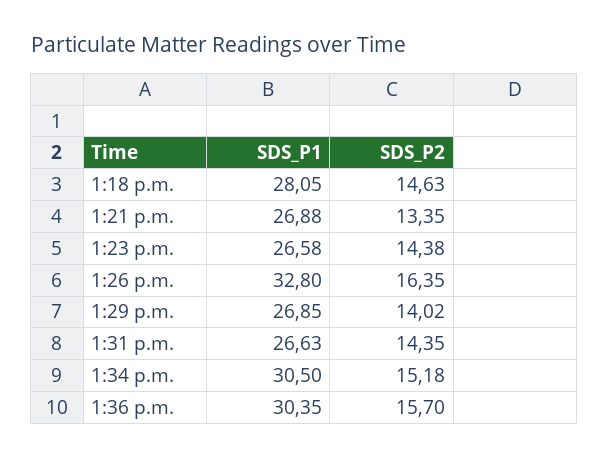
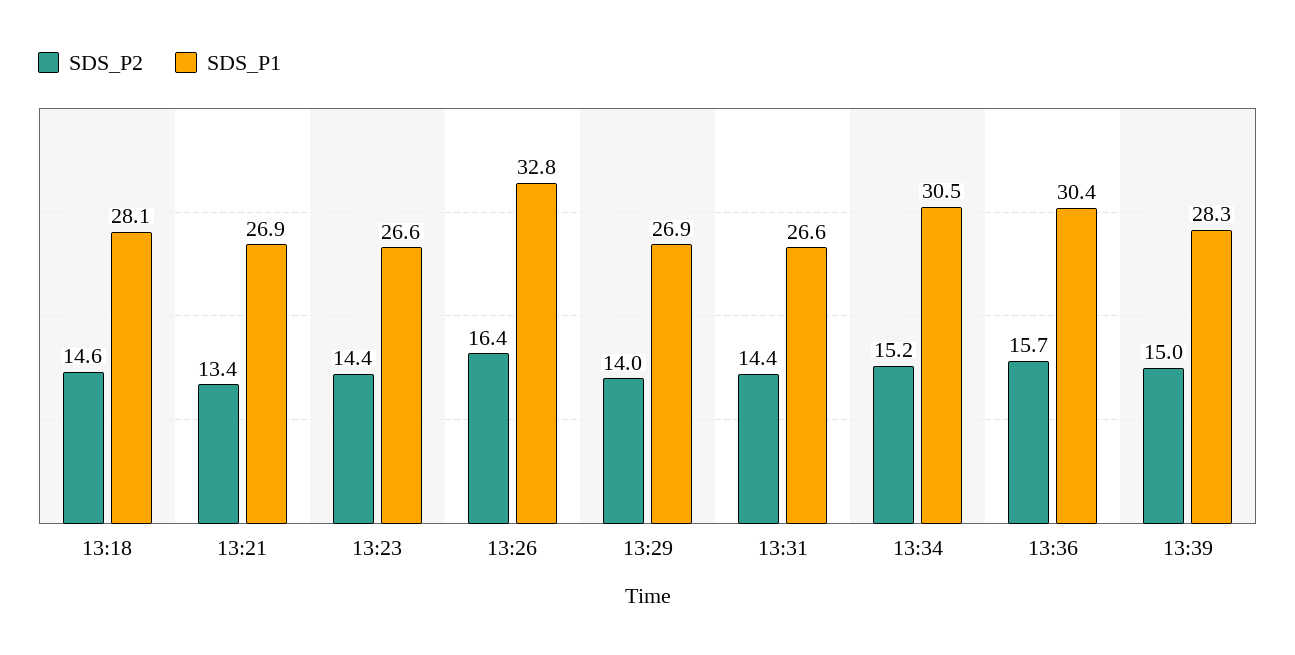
SDS_P2, 13:39: none -> 15
SDS_P1, 13:39: none -> 28.3

